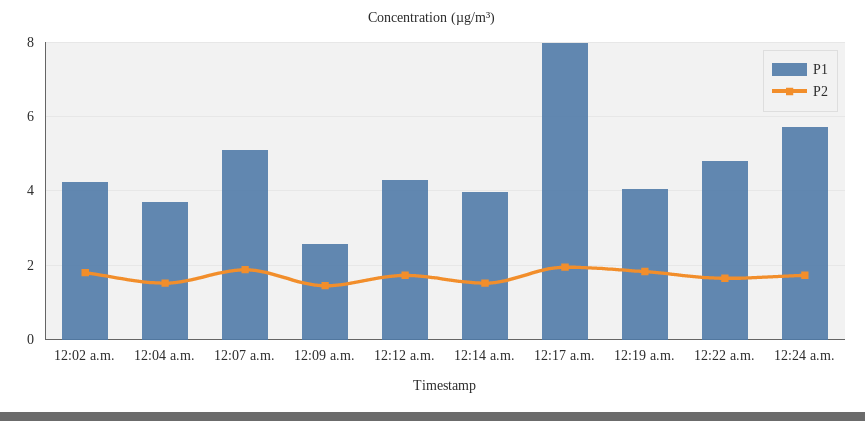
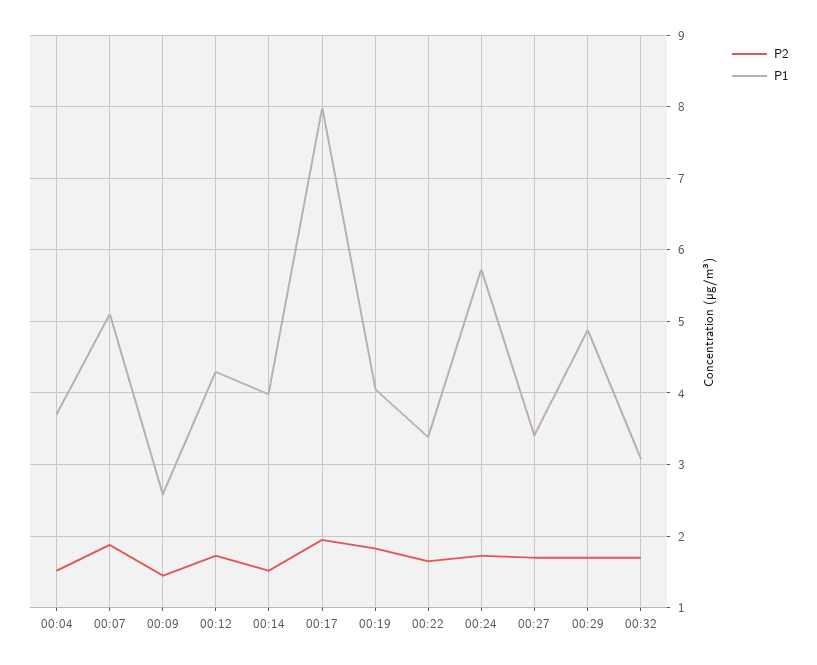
P1, 12:02 a.m.: 4.2 -> none
P2, 12:02 a.m.: 1.8 -> none
P1, 12:22 a.m.: 4.8 -> 3.4
P2, 00:27: none -> 1.7
P1, 00:27: none -> 3.4
P2, 00:29: none -> 1.7
P1, 00:29: none -> 4.9
P2, 00:32: none -> 1.7
P1, 00:32: none -> 3.1

